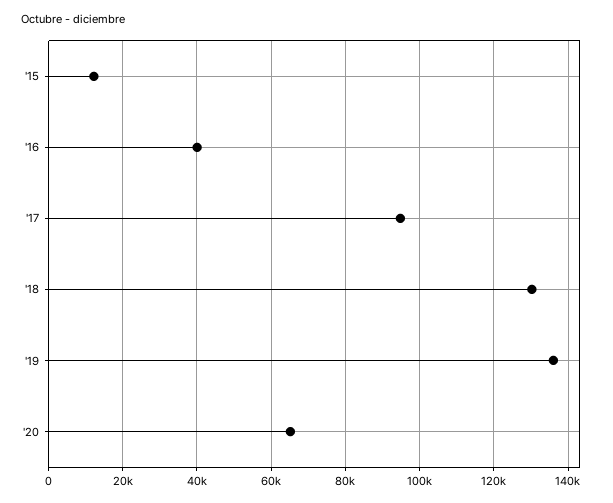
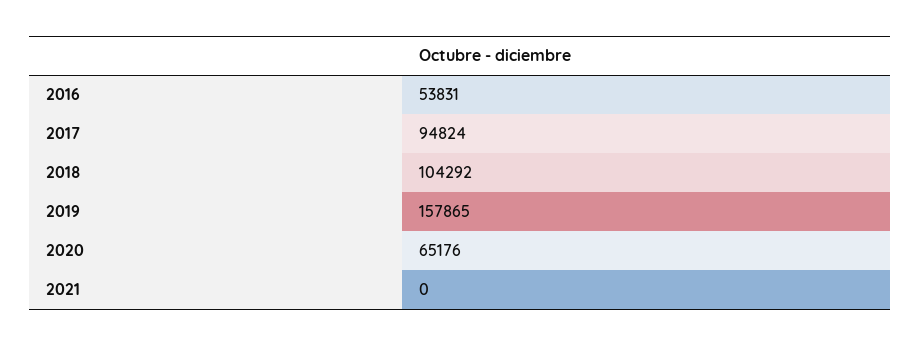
'15: 12000 -> none
'16: 40000 -> 53831
'18: 130000 -> 104292
'19: 136000 -> 157865
2021: none -> 0

